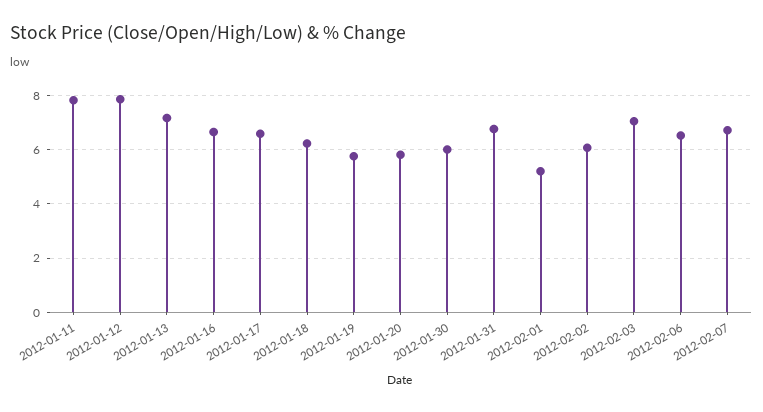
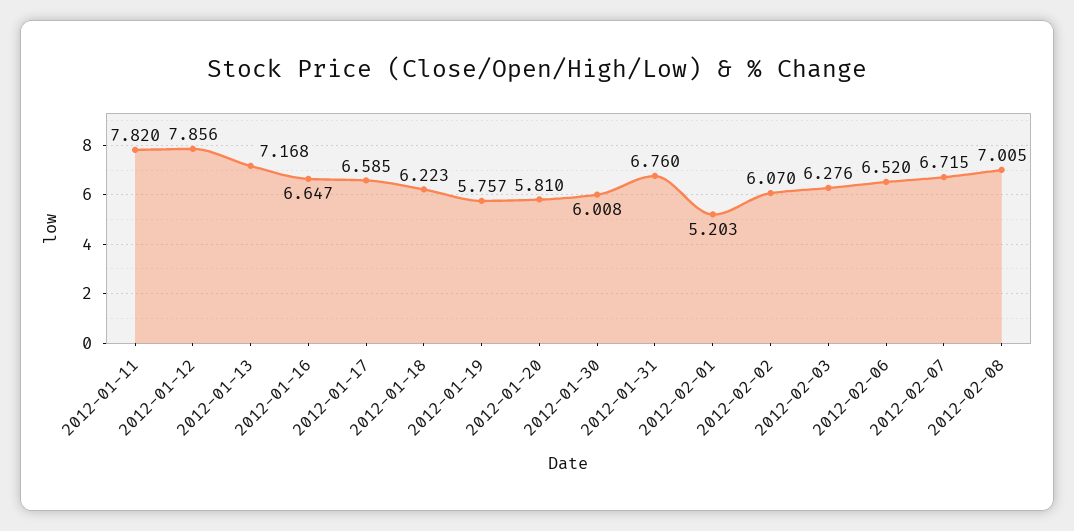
2012-02-03: 7 -> 6.276
2012-02-08: none -> 7.005

